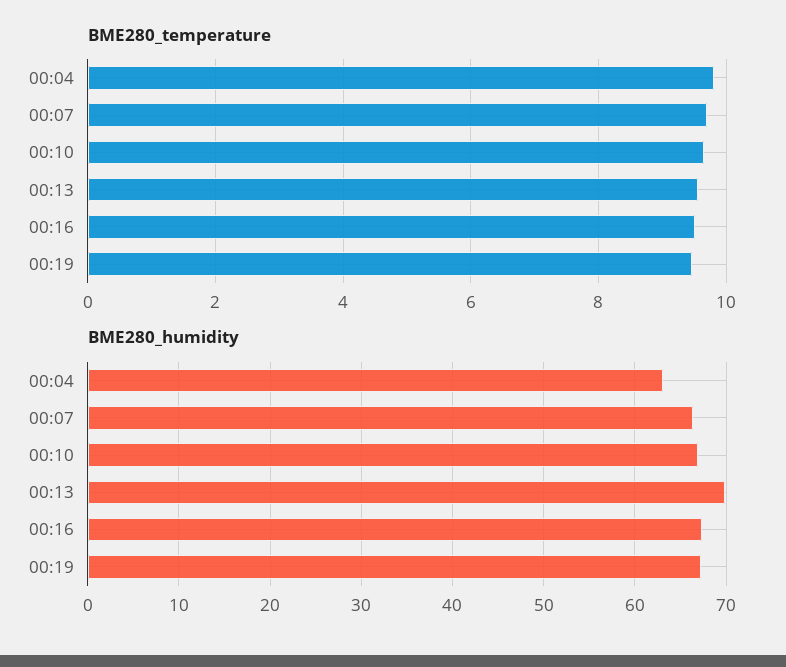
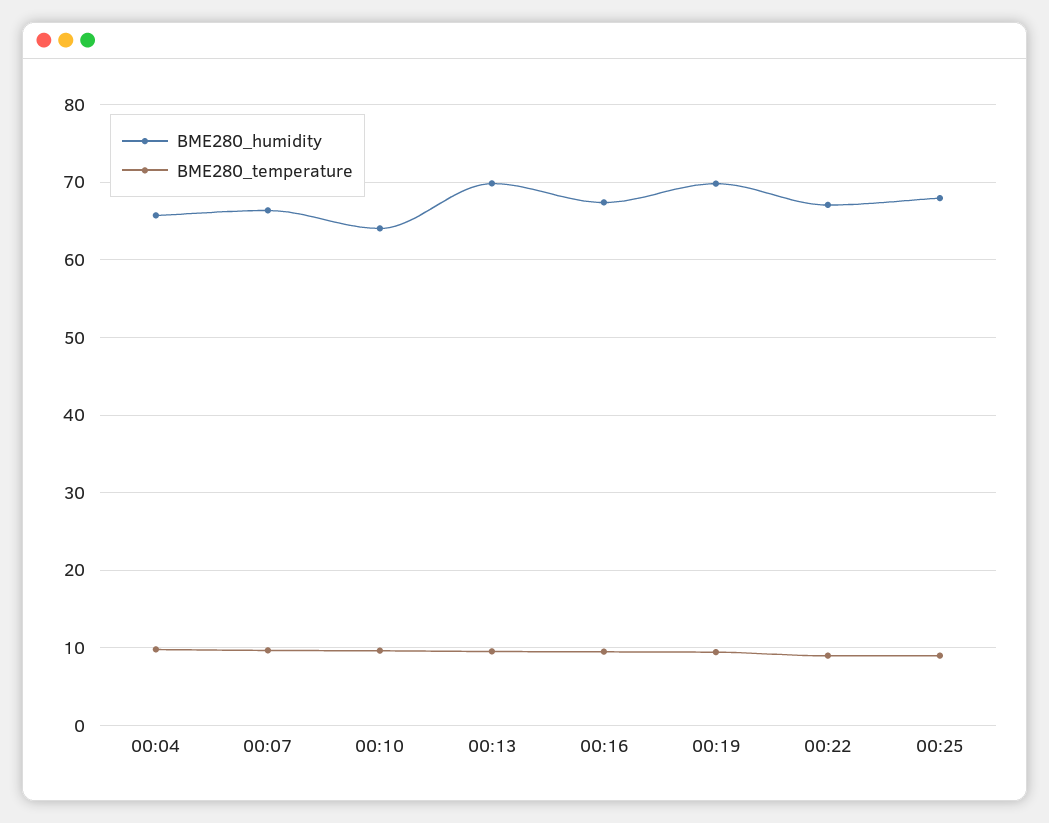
BME280_humidity, 00:04: 63 -> 66
BME280_humidity, 00:10: 67 -> 64
BME280_humidity, 00:19: 67 -> 70
BME280_humidity, 00:22: none -> 67
BME280_temperature, 00:22: none -> 9
BME280_humidity, 00:25: none -> 68
BME280_temperature, 00:25: none -> 9

